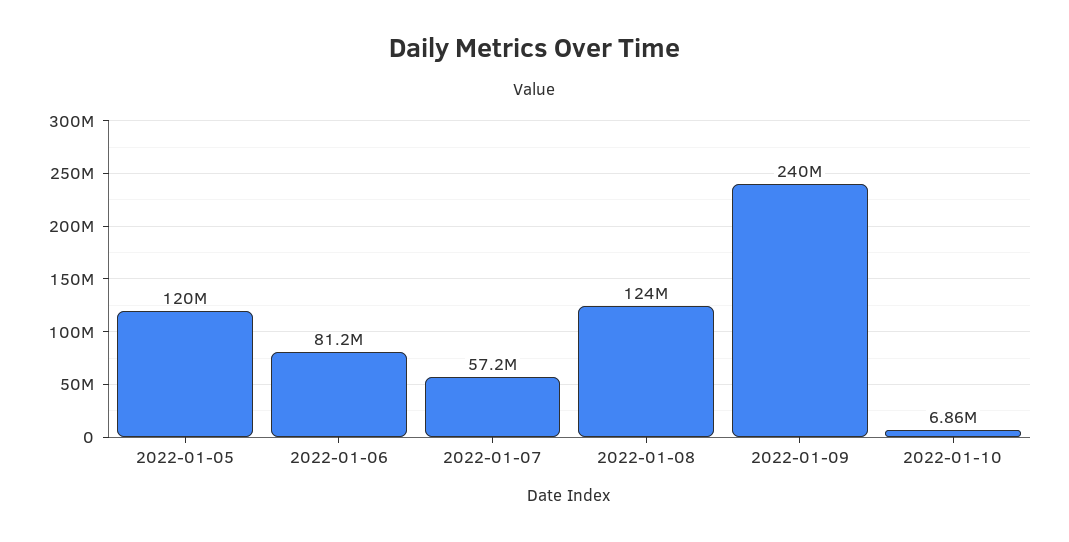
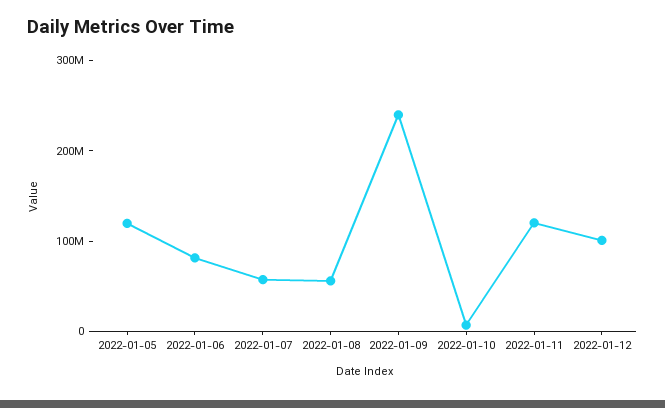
2022-01-08: 124000000 -> 60000000
2022-01-11: none -> 120000000
2022-01-12: none -> 100000000

